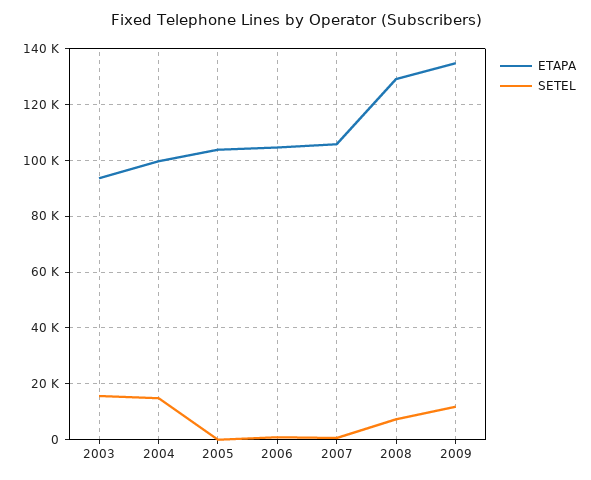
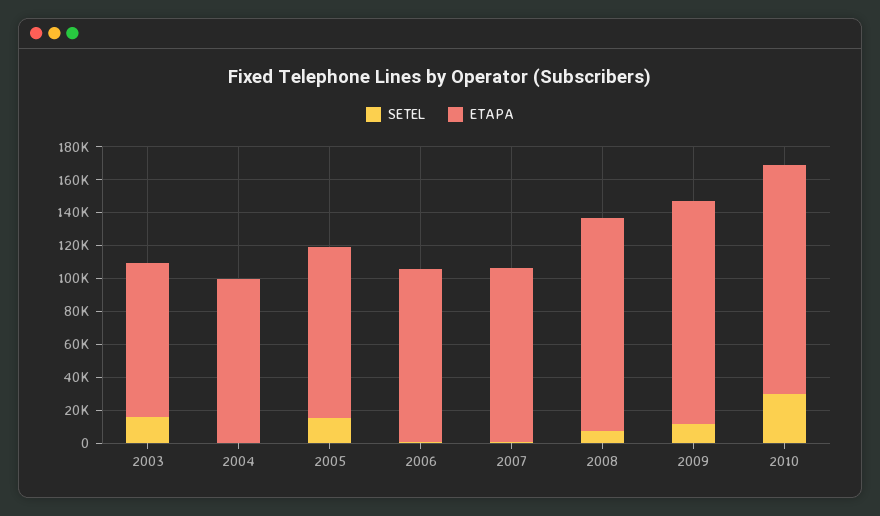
SETEL, 2004: 15000 -> 0
SETEL, 2005: 0 -> 15000
SETEL, 2010: none -> 30000
ETAPA, 2010: none -> 140000

